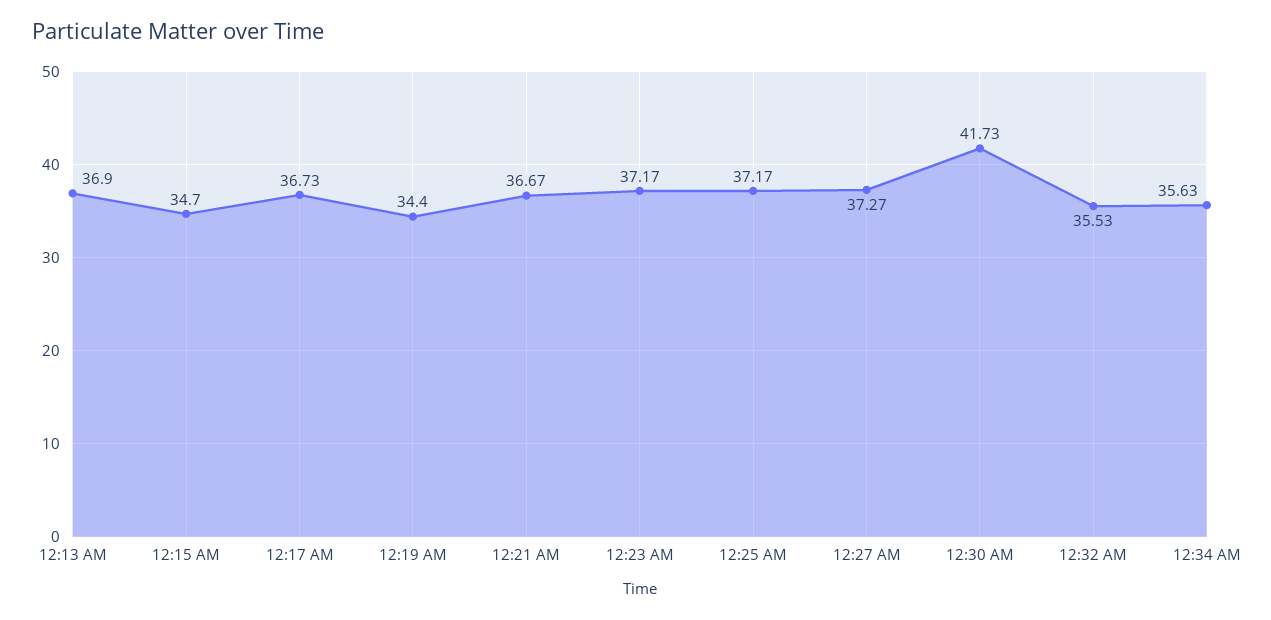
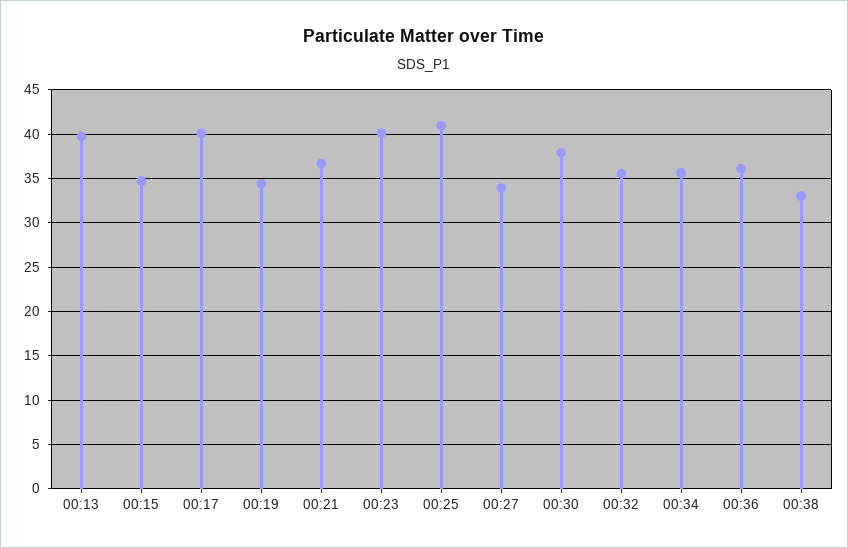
12:13 AM: 36.9 -> 40
12:17 AM: 36.73 -> 40
12:23 AM: 37.17 -> 40
12:25 AM: 37.17 -> 41
12:27 AM: 37.27 -> 34
12:30 AM: 41.73 -> 38
00:36: none -> 36
00:38: none -> 33

